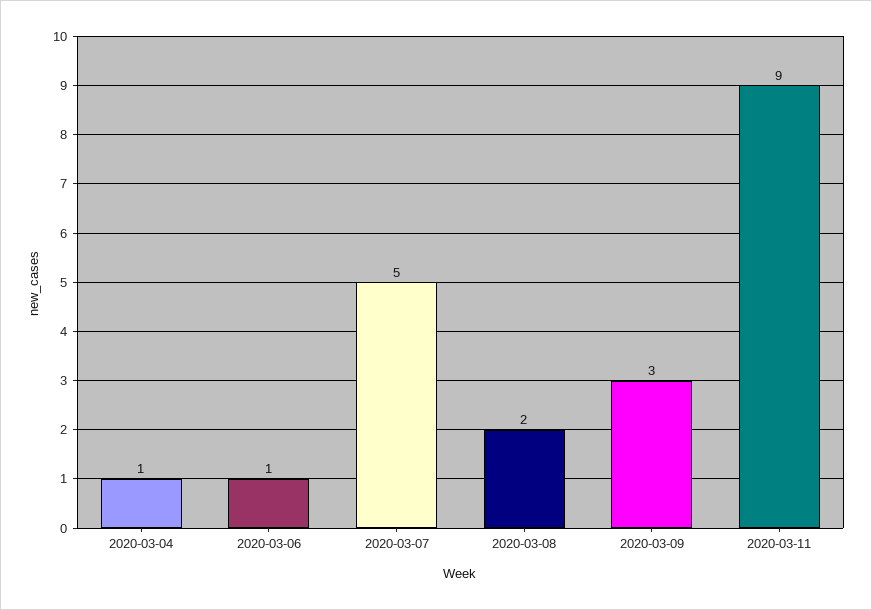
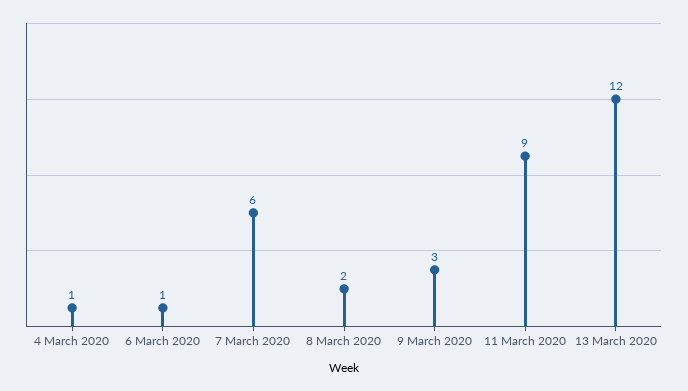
2020-03-07: 5 -> 6
13 March 2020: none -> 12

